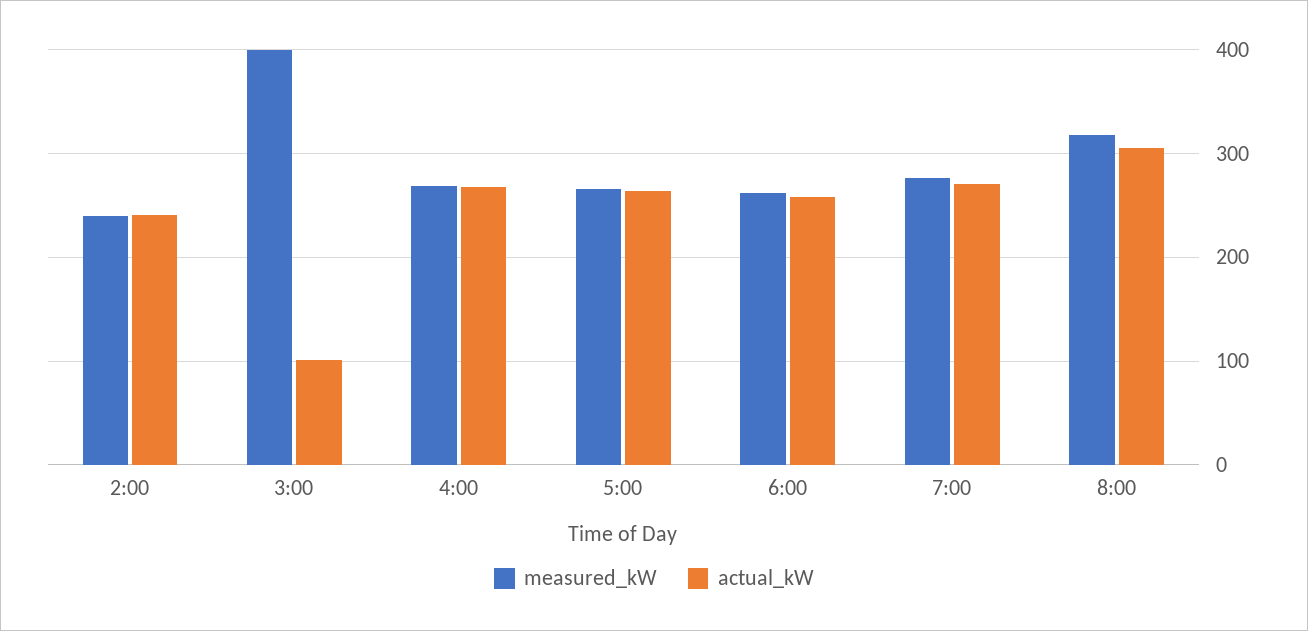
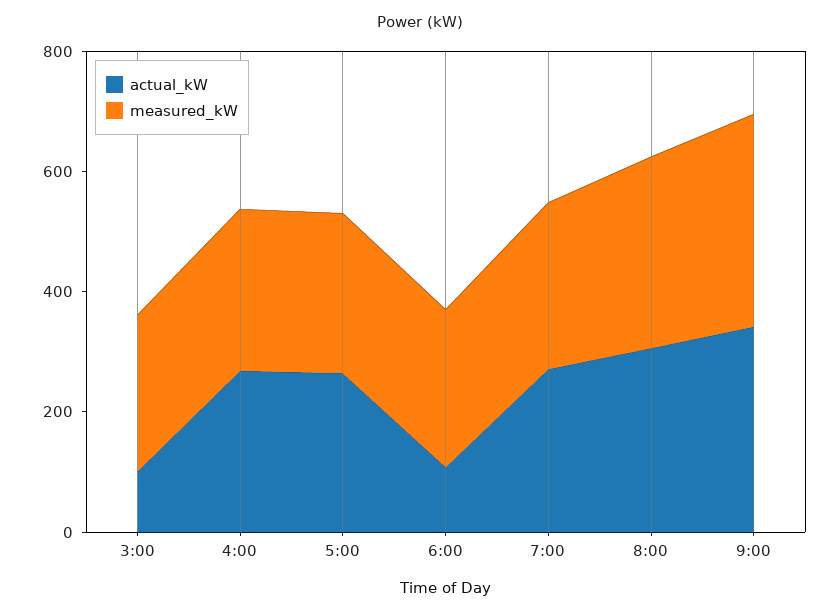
measured_kW, 2:00: 240 -> none
actual_kW, 2:00: 240 -> none
measured_kW, 3:00: 400 -> 250
actual_kW, 6:00: 260 -> 100
actual_kW, 9:00: none -> 350
measured_kW, 9:00: none -> 350

